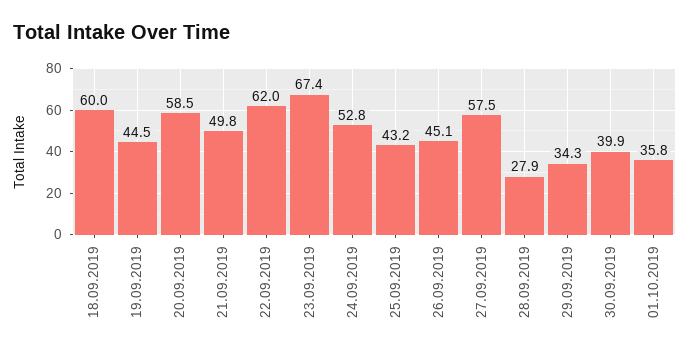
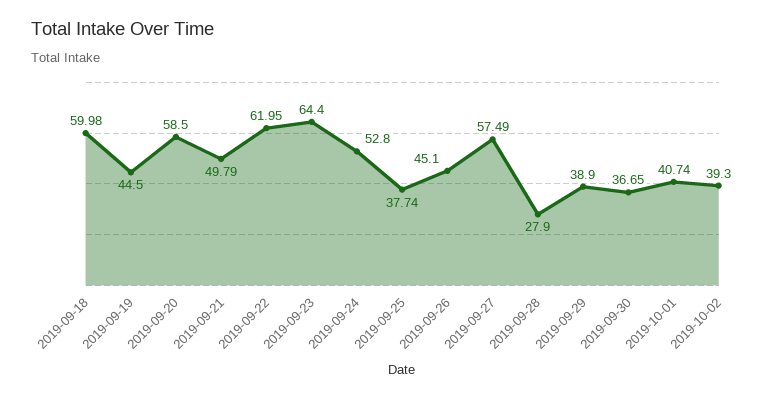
23.09.2019: 67.4 -> 64.4
25.09.2019: 43.2 -> 37.74
29.09.2019: 34.3 -> 38.9
30.09.2019: 39.9 -> 36.65
01.10.2019: 35.8 -> 40.74
2019-10-02: none -> 39.3

